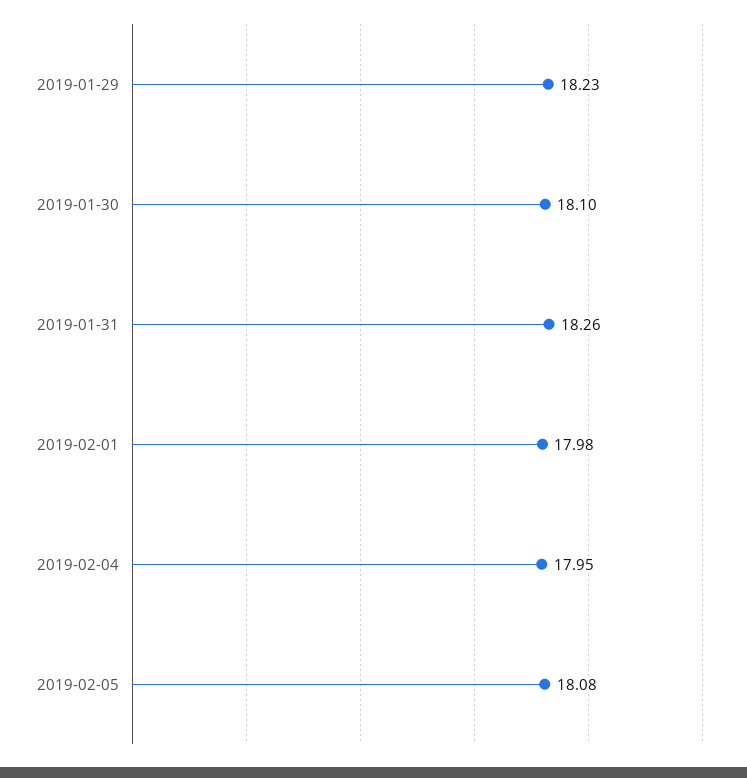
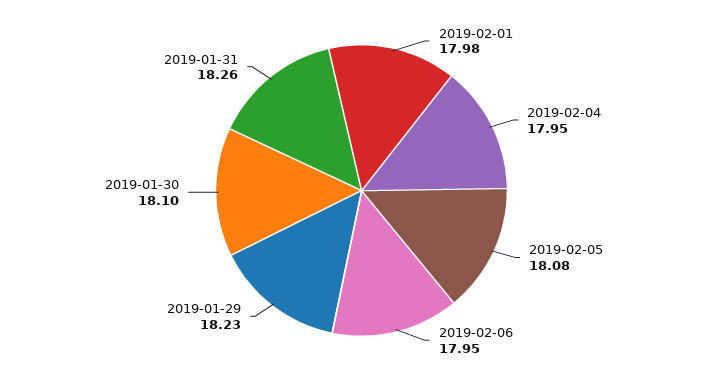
2019-02-06: none -> 17.95

